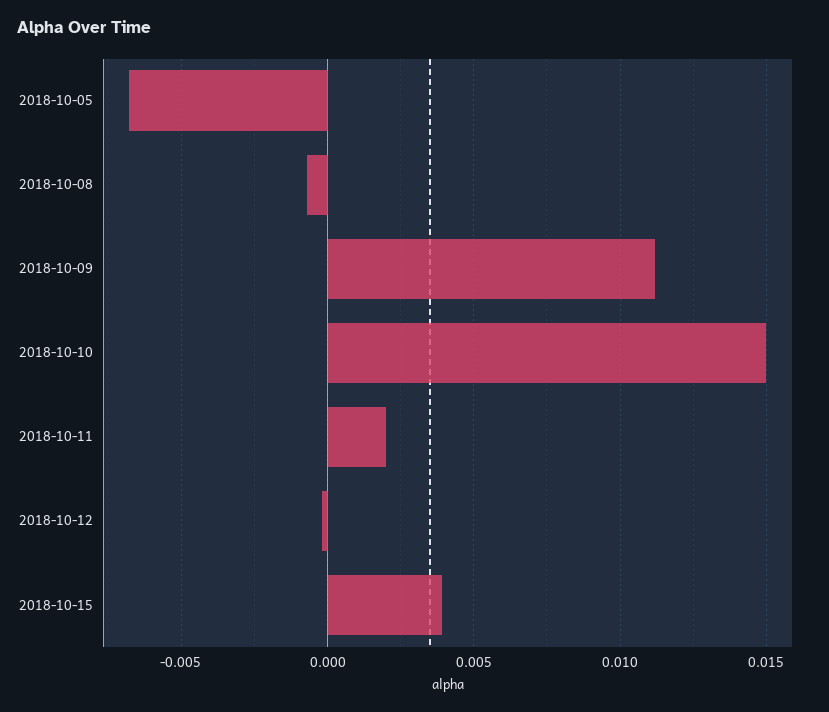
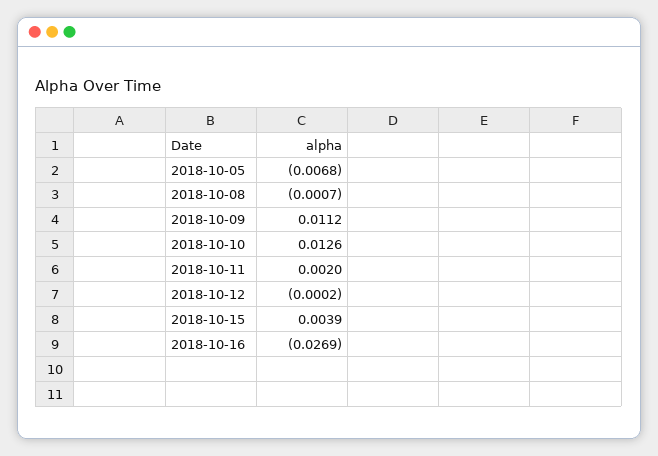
2018-10-10: 0.015 -> 0.0126
2018-10-16: none -> -0.0269

